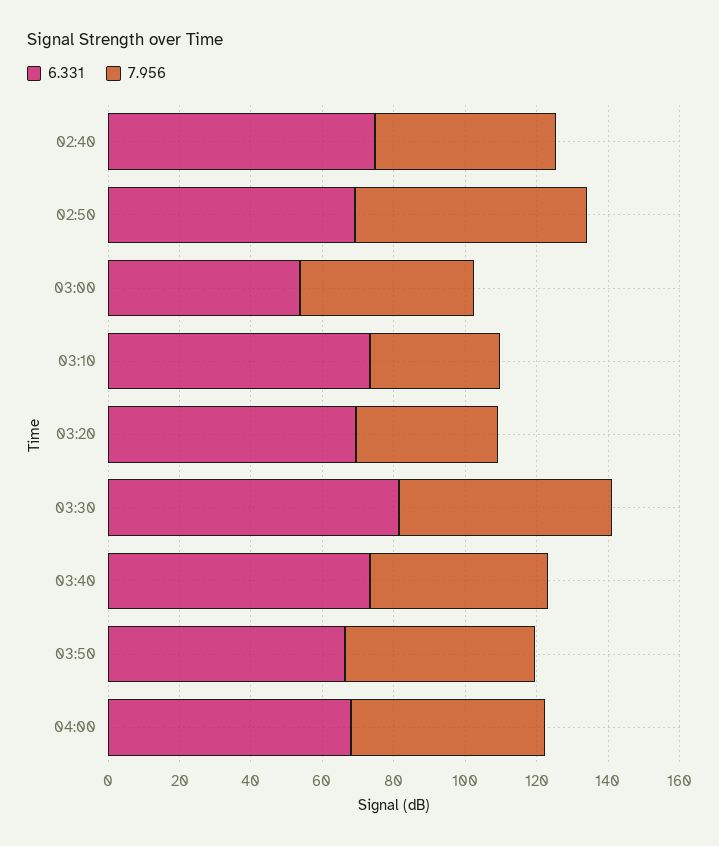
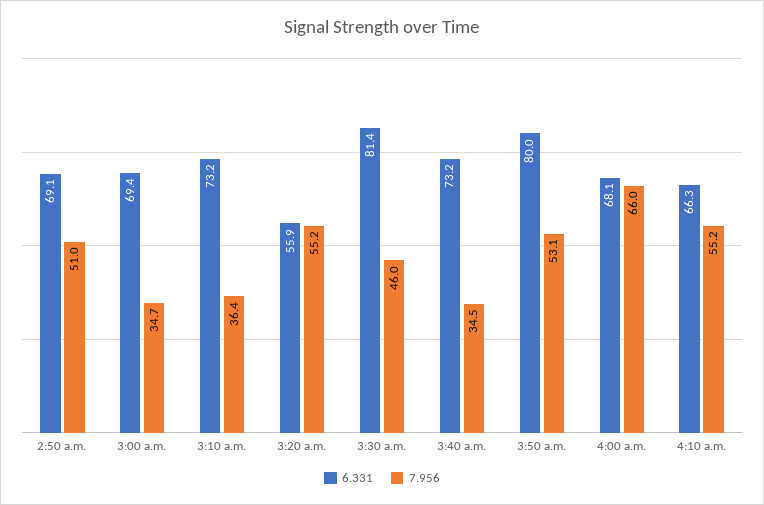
6.331, 02:40: 75 -> none
7.956, 02:40: 50 -> none
7.956, 02:50: 65 -> 51
6.331, 03:00: 55 -> 69.4
7.956, 03:00: 50 -> 34.7
6.331, 03:20: 70 -> 55.9
7.956, 03:20: 40 -> 55.2
7.956, 03:30: 60 -> 46
7.956, 03:40: 50 -> 34.5
6.331, 03:50: 65 -> 80
7.956, 04:00: 55 -> 66
6.331, 4:10 a.m.: none -> 66.3
7.956, 4:10 a.m.: none -> 55.2

